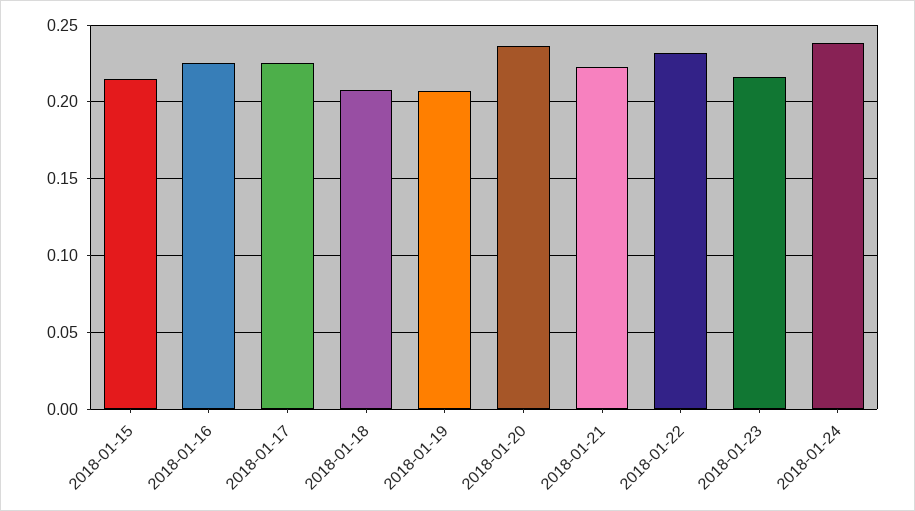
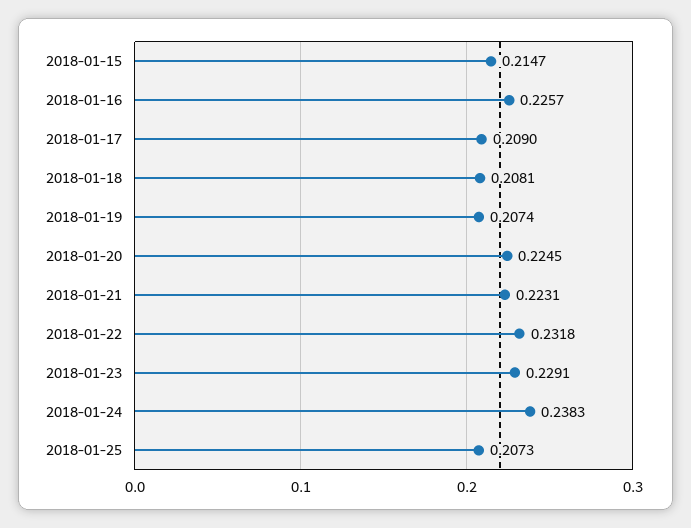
2018-01-17: 0.225 -> 0.209
2018-01-20: 0.235 -> 0.2245
2018-01-23: 0.215 -> 0.2291
2018-01-25: none -> 0.2073

